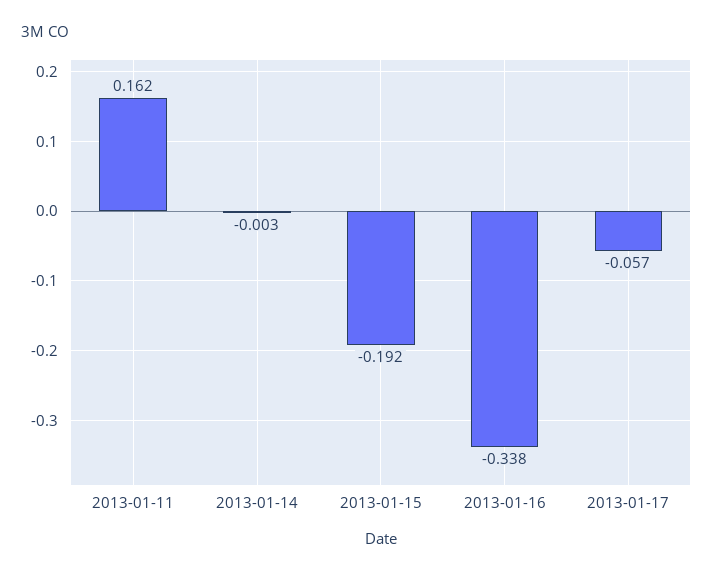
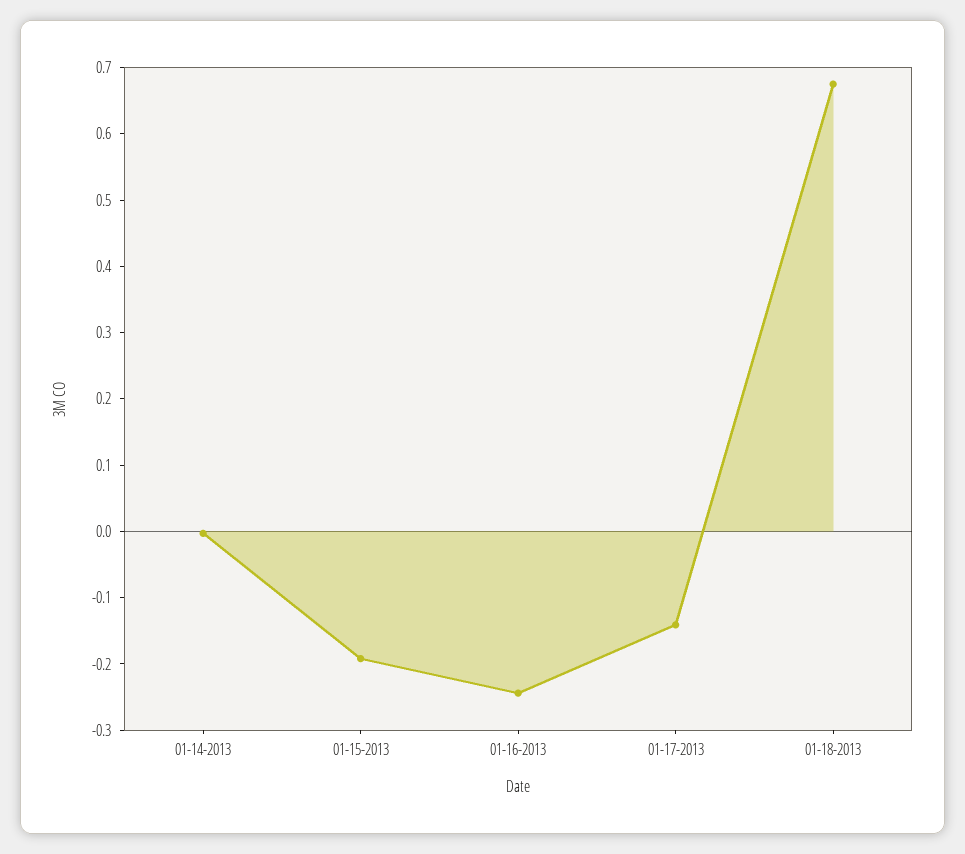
2013-01-11: 0.162 -> none
2013-01-16: -0.338 -> -0.24
2013-01-17: -0.057 -> -0.14
01-18-2013: none -> 0.68

